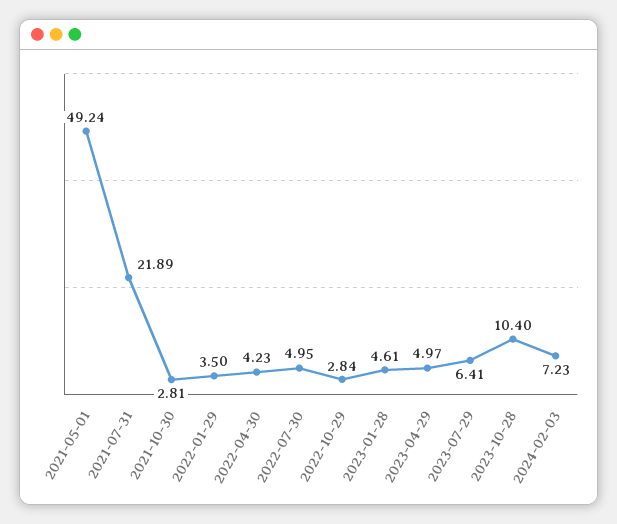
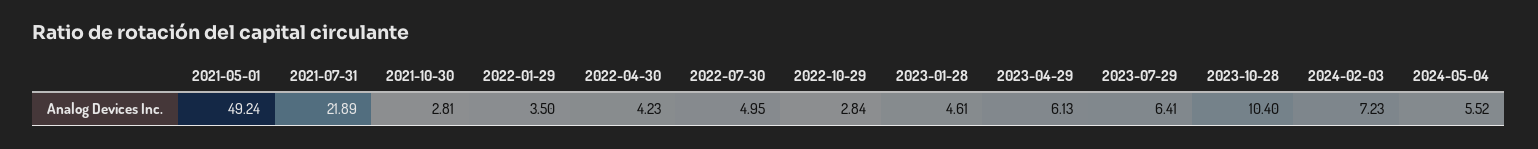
2023-04-29: 4.97 -> 6.13
2024-05-04: none -> 5.52

